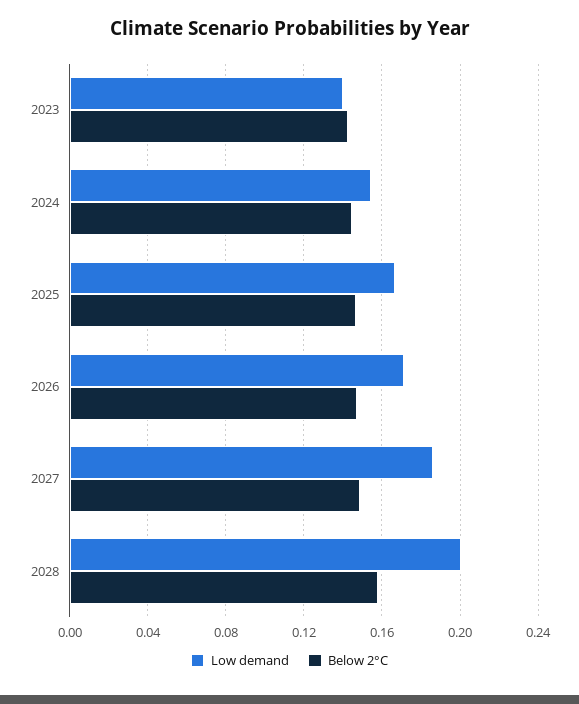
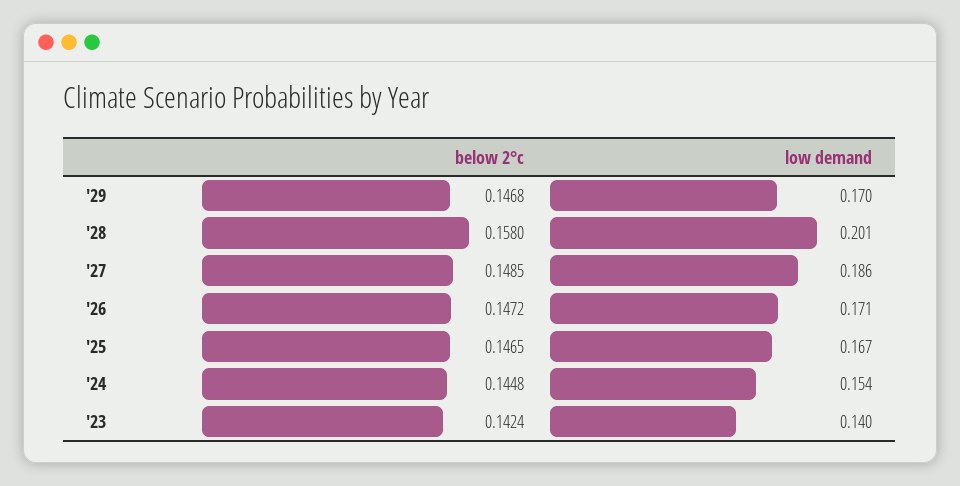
Below 2°C, '29: none -> 0.1468
Low demand, '29: none -> 0.17

